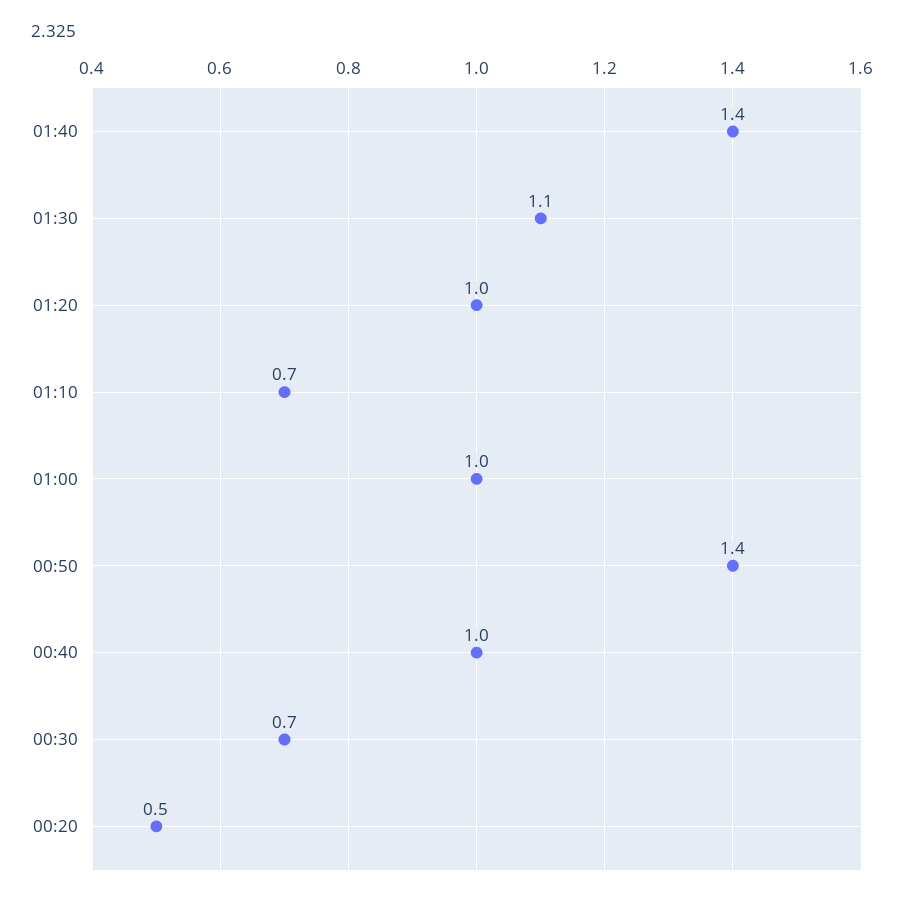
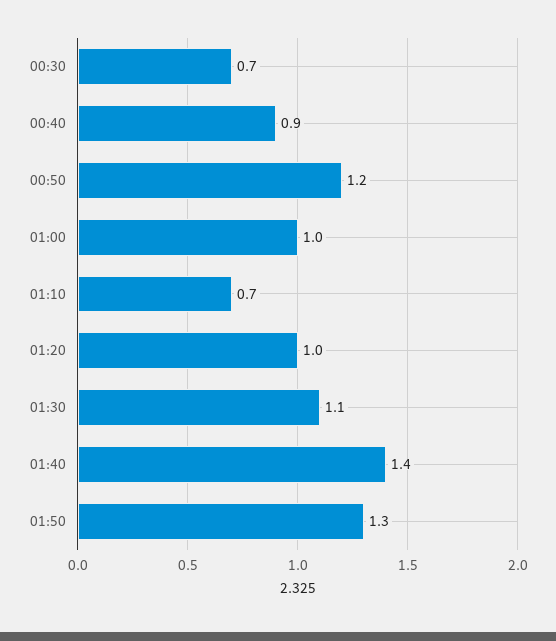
00:50: 1.4 -> 1.2
00:40: 1 -> 0.9
00:20: 0.5 -> none
01:50: none -> 1.3

